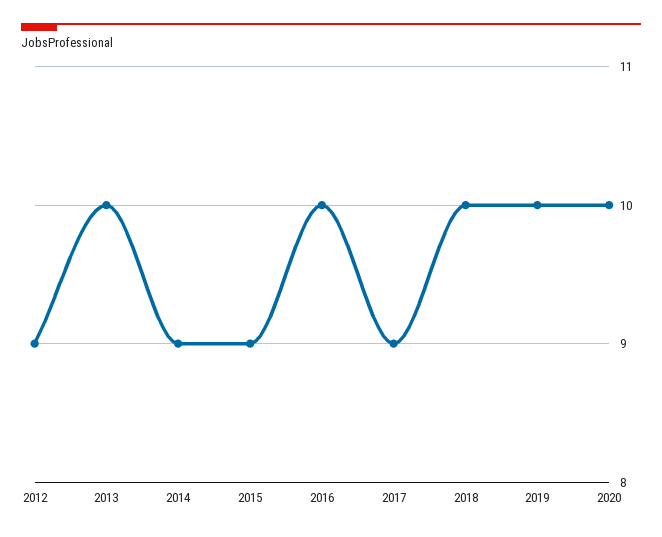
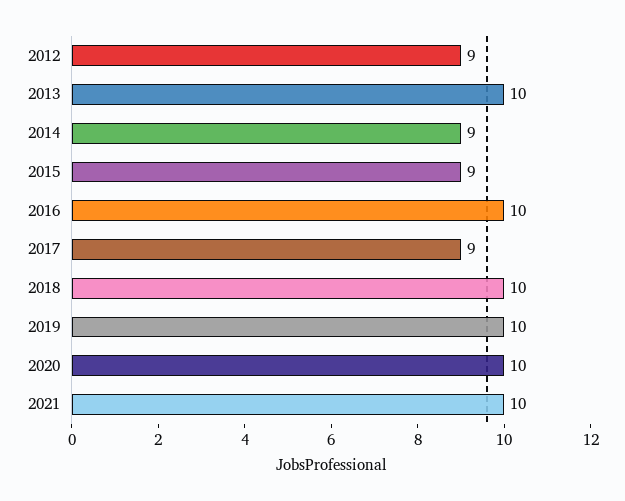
2021: none -> 10

